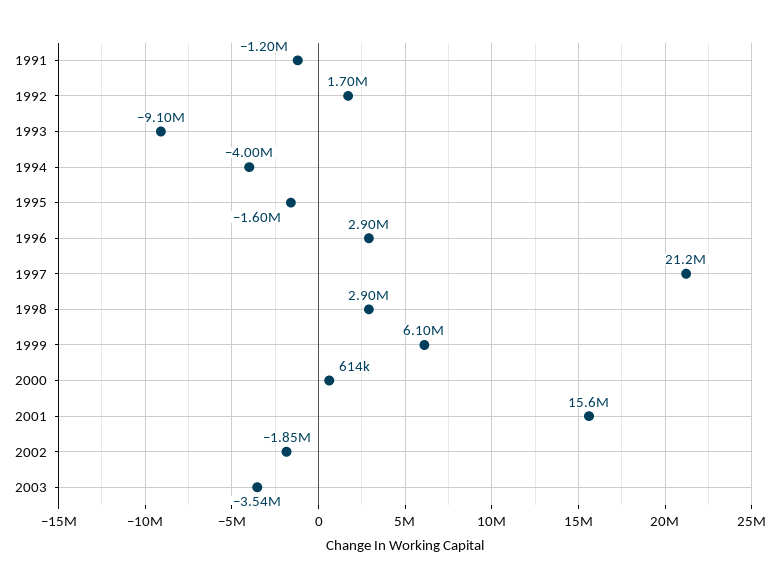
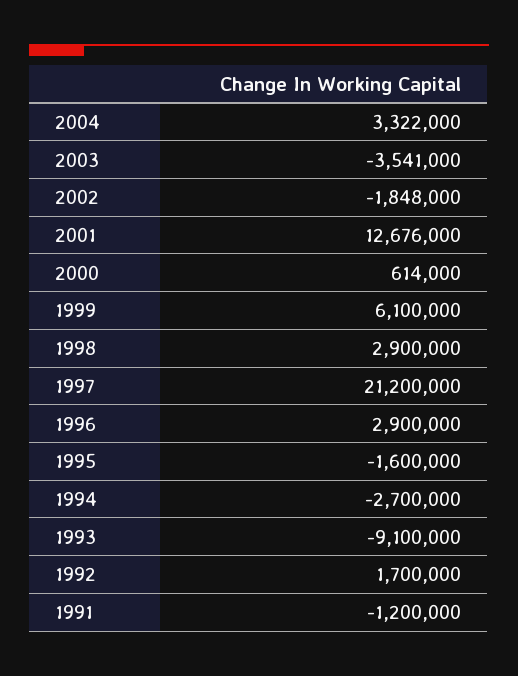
1994: -4000000 -> -2700000
2001: 15600000 -> 12676000
2004: none -> 3322000

